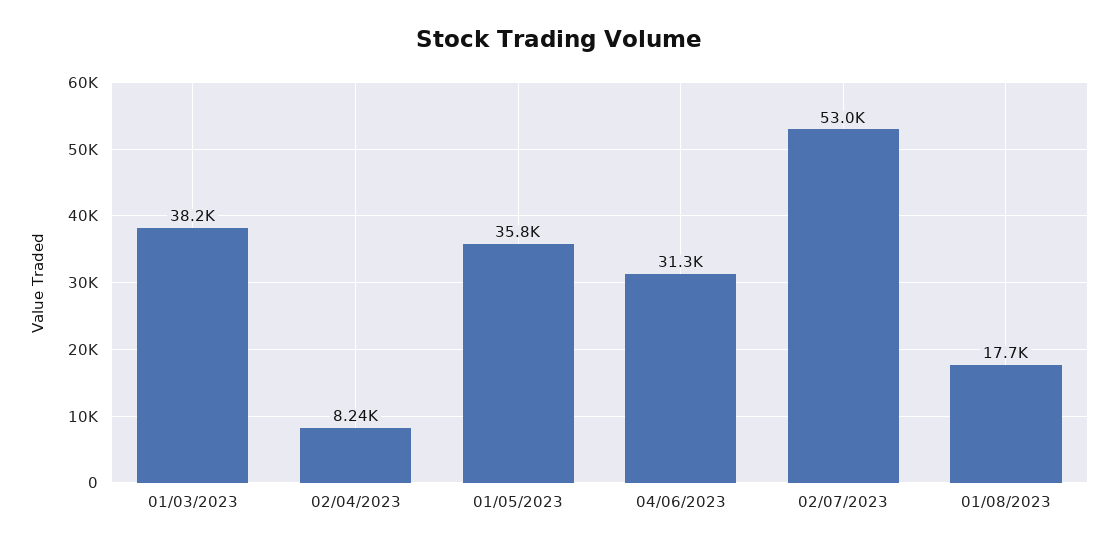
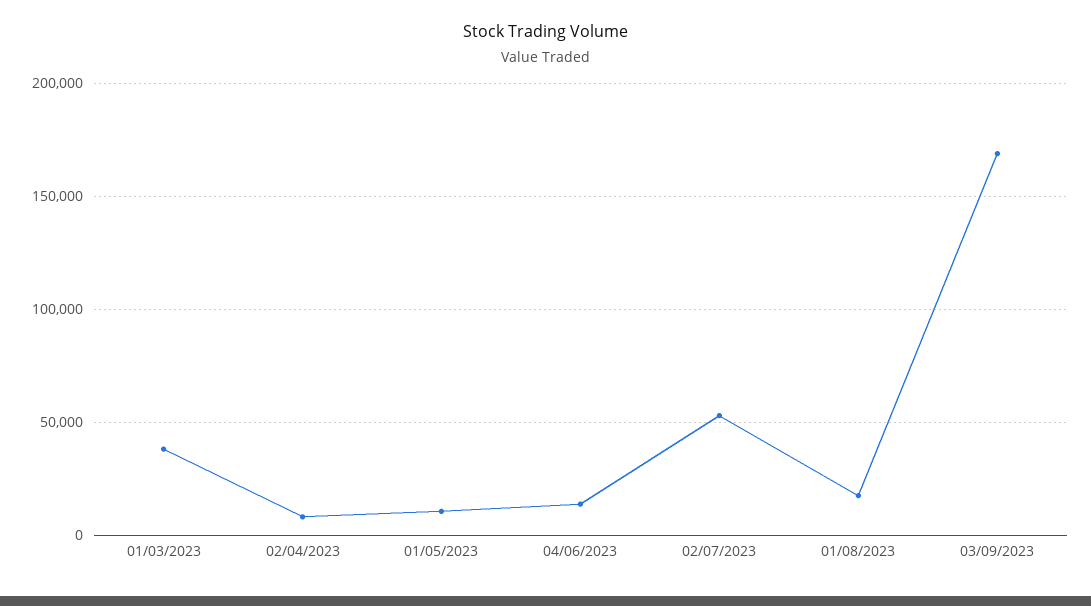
01/05/2023: 35800 -> 10000
04/06/2023: 31300 -> 15000
03/09/2023: none -> 170000

